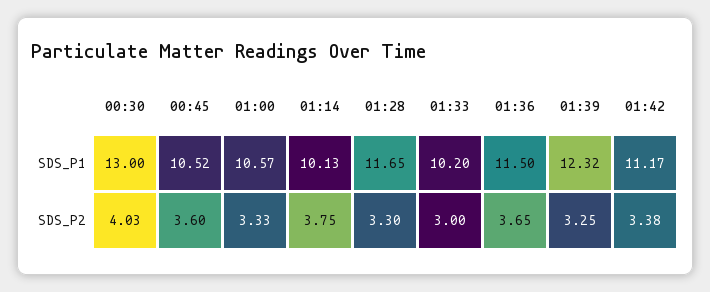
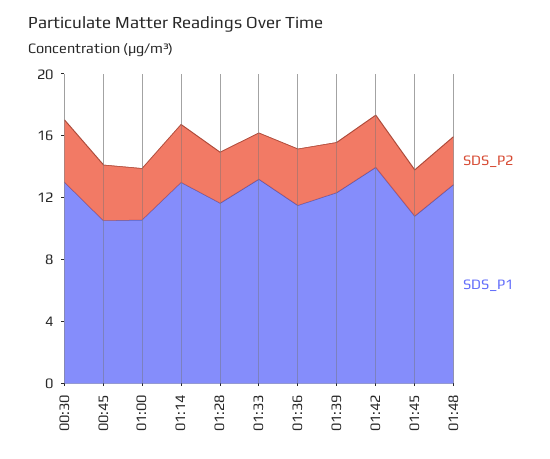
SDS_P1, 01:14: 10.13 -> 13
SDS_P1, 01:33: 10.2 -> 13
SDS_P1, 01:42: 11.17 -> 14
SDS_P2, 01:45: none -> 3
SDS_P1, 01:45: none -> 11
SDS_P2, 01:48: none -> 3
SDS_P1, 01:48: none -> 13

